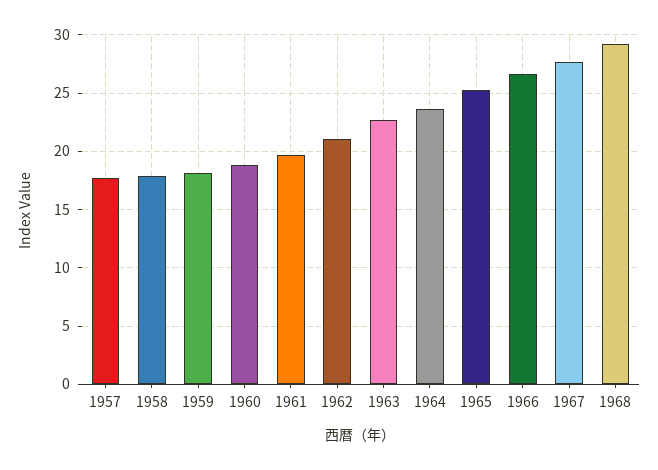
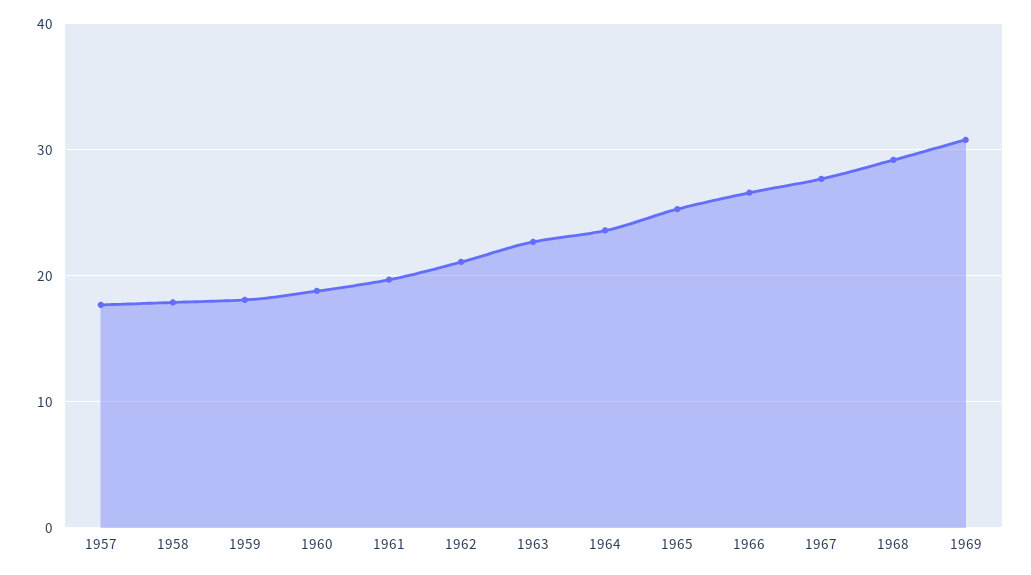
1969: none -> 31

